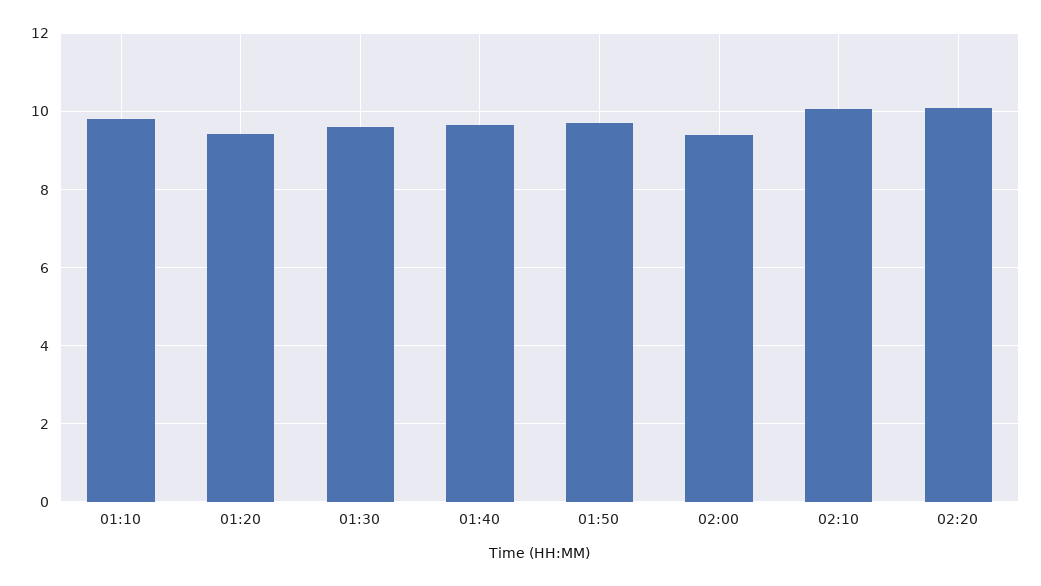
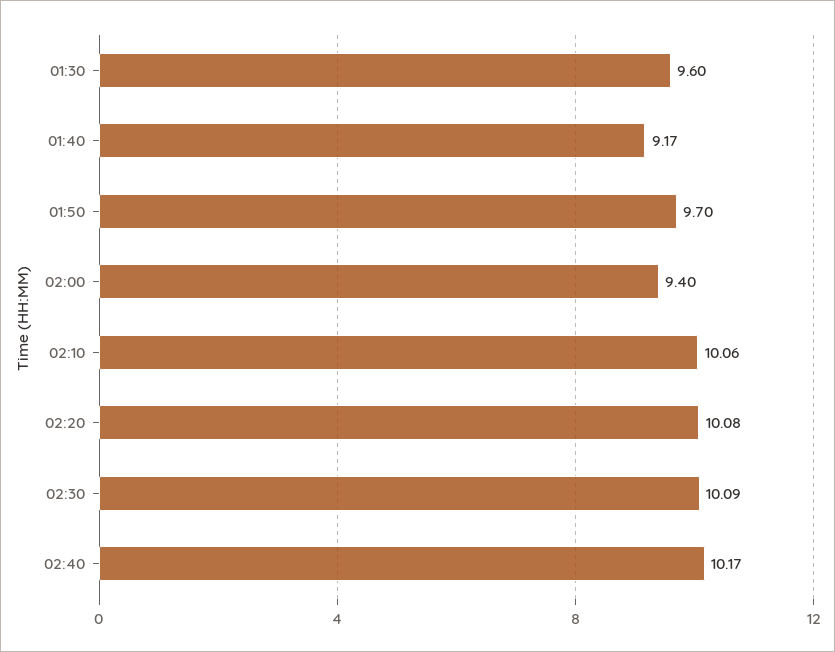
01:10: 9.8 -> none
01:20: 9.4 -> none
01:40: 9.6 -> 9.17
02:30: none -> 10.09
02:40: none -> 10.17

